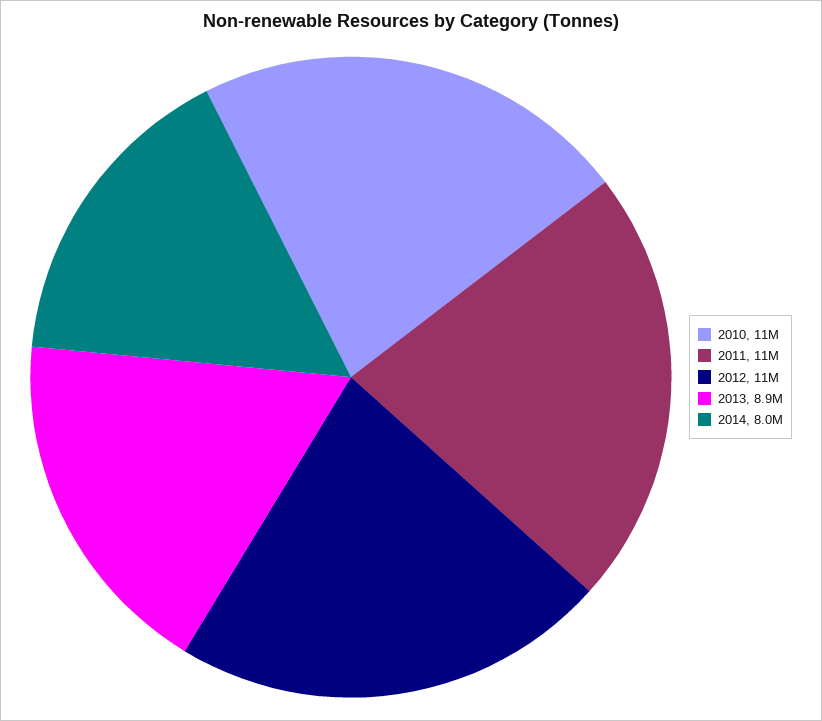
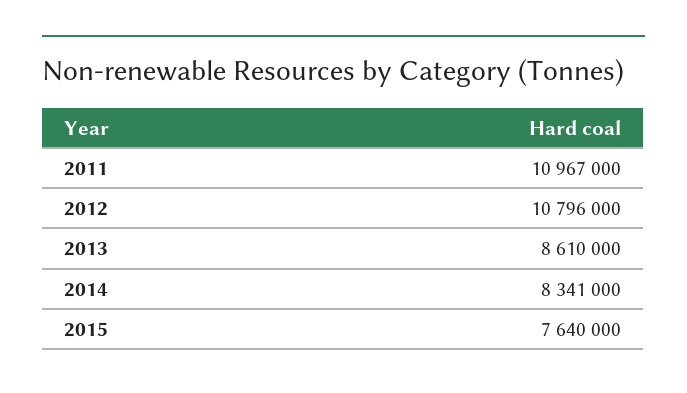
2010: 11000000 -> none
2013: 8900000 -> 8610000
2014: 8000000 -> 8341000
2015: none -> 7640000

